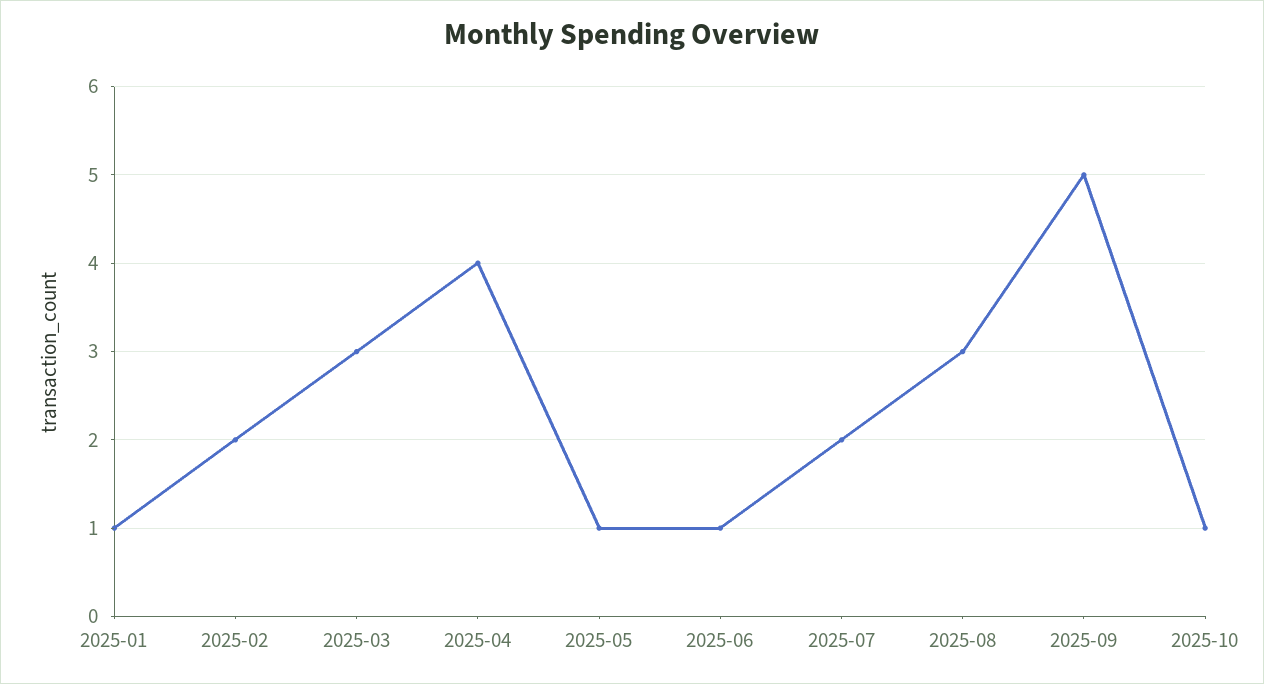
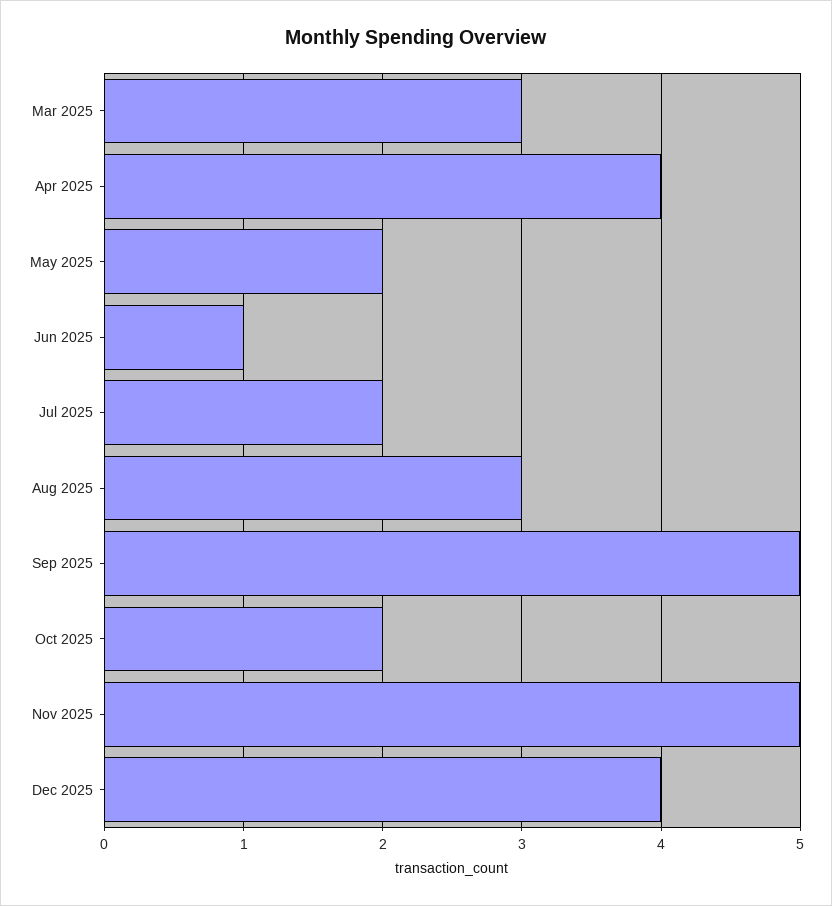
2025-01: 1 -> none
2025-02: 2 -> none
2025-05: 1 -> 2
2025-10: 1 -> 2
Nov 2025: none -> 5
Dec 2025: none -> 4

